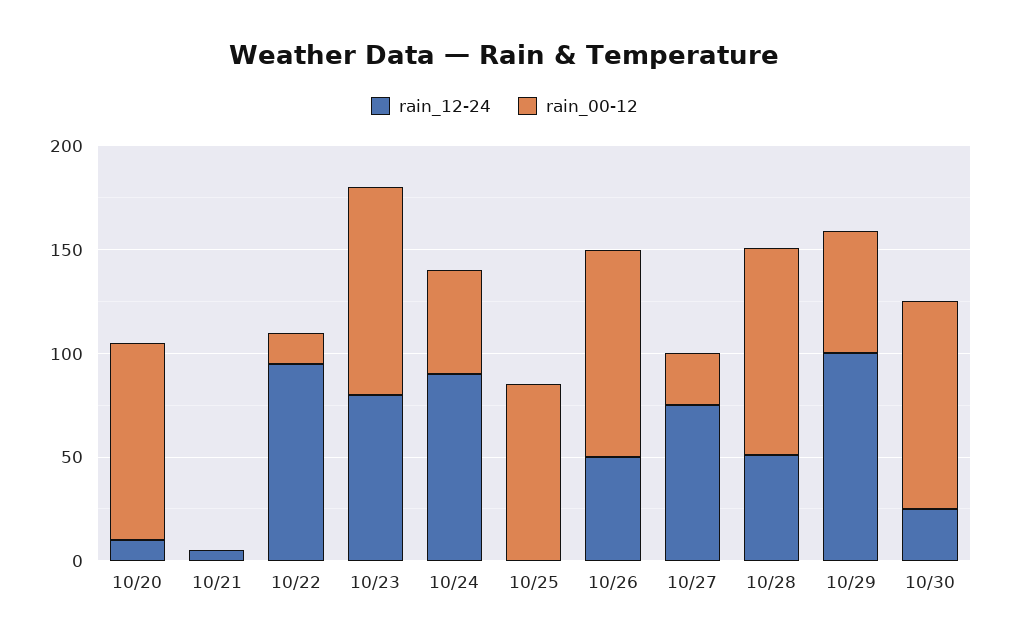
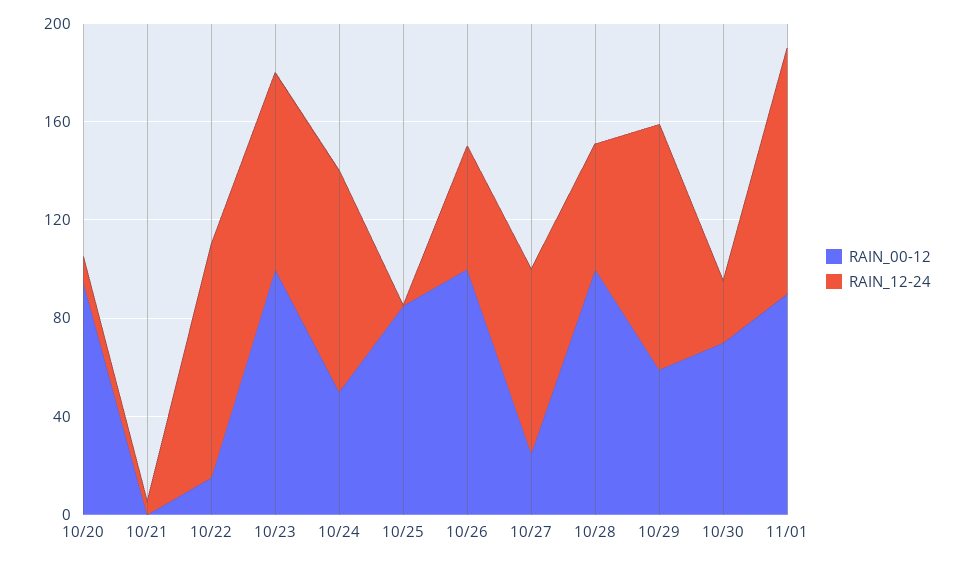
rain_00-12, 10/30: 100 -> 70
rain_00-12, 11/01: none -> 90
rain_12-24, 11/01: none -> 100

